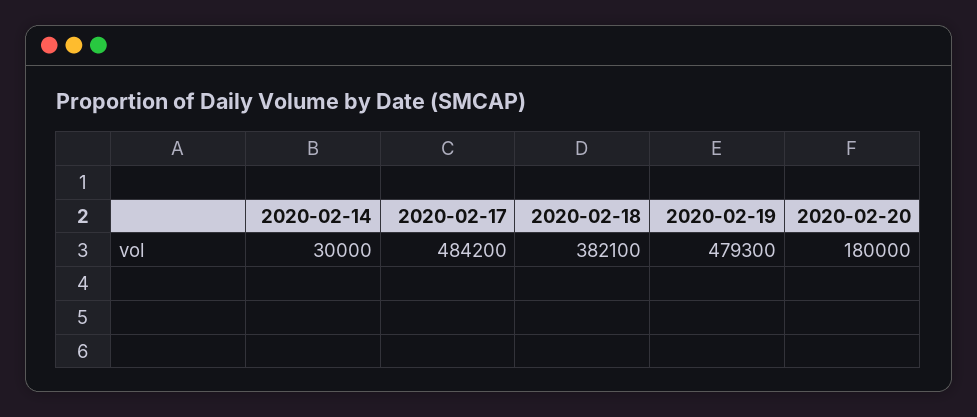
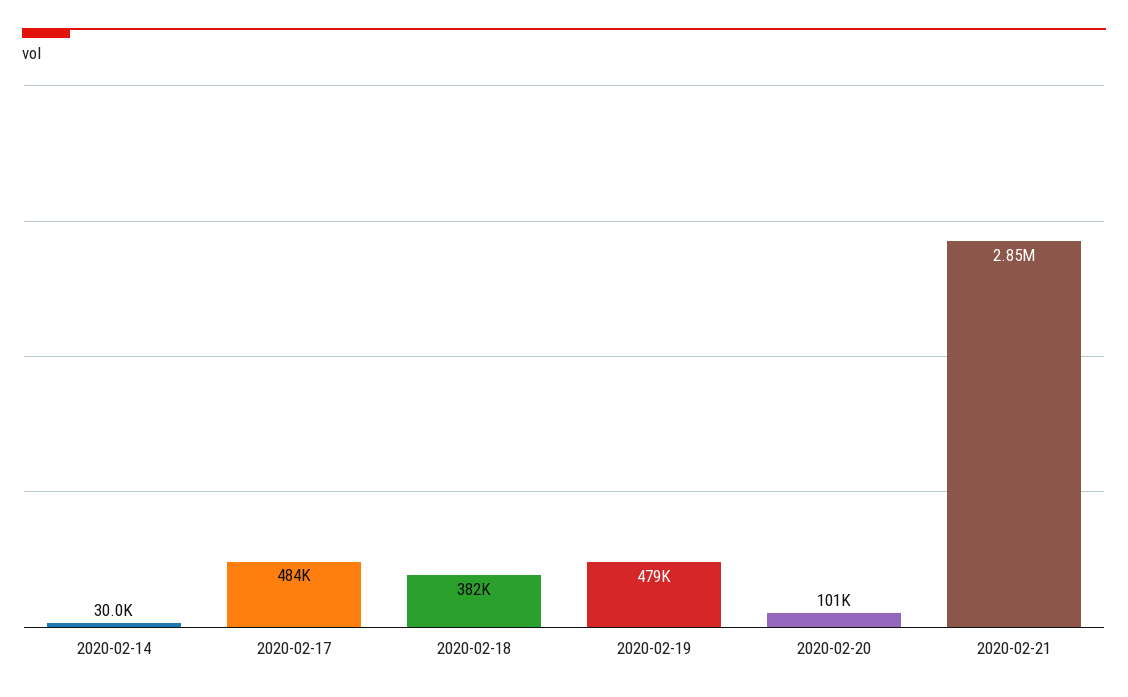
2020-02-20: 180000 -> 101000
2020-02-21: none -> 2850000

